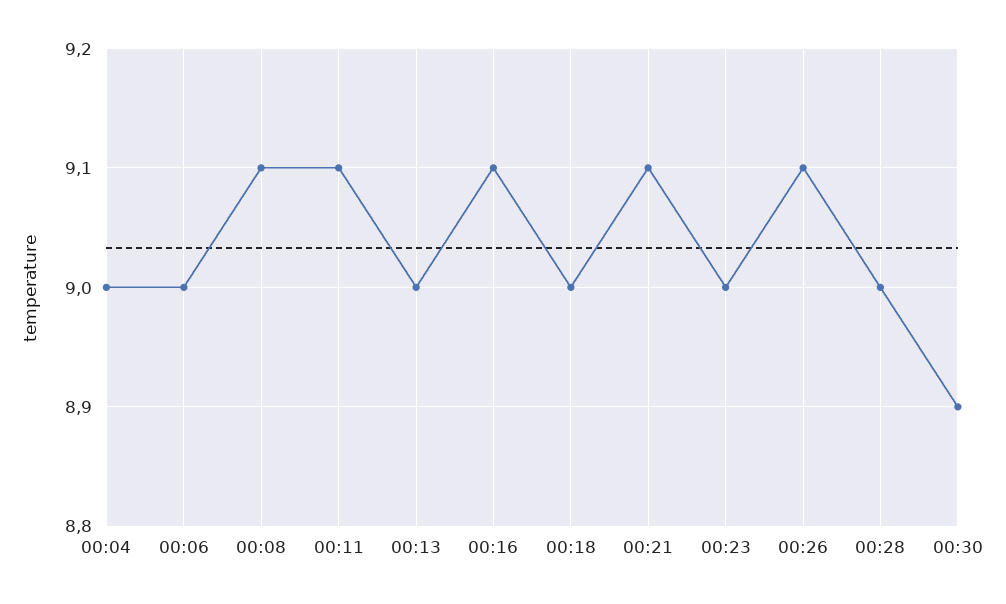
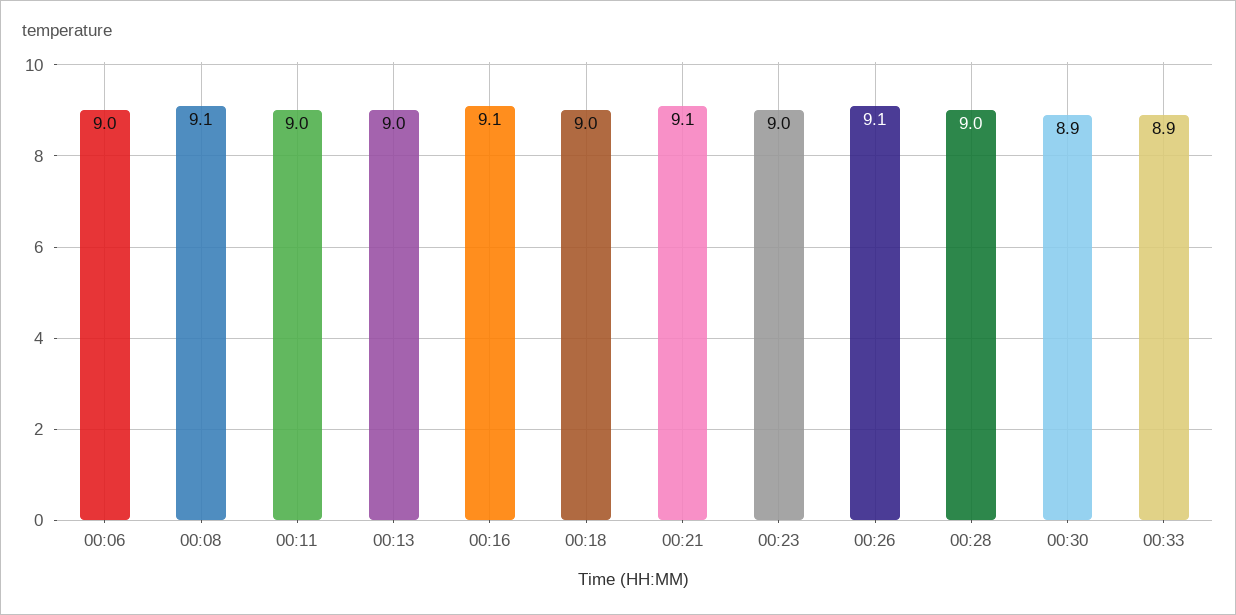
00:04: 9 -> none
00:11: 9.1 -> 9
00:33: none -> 8.9

